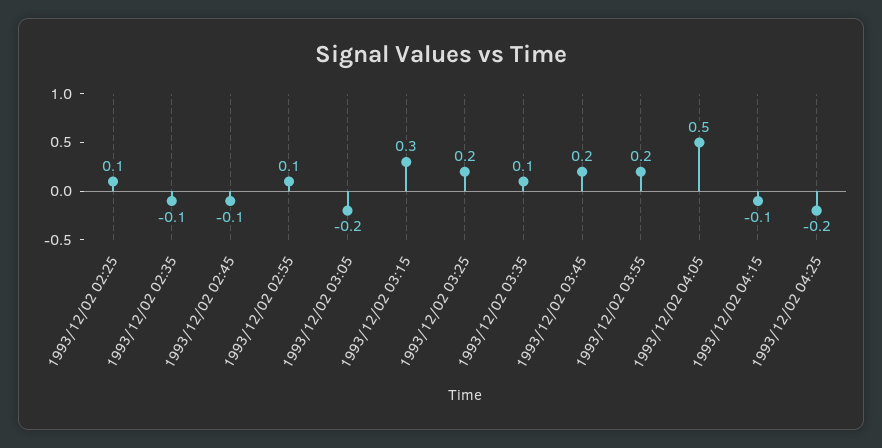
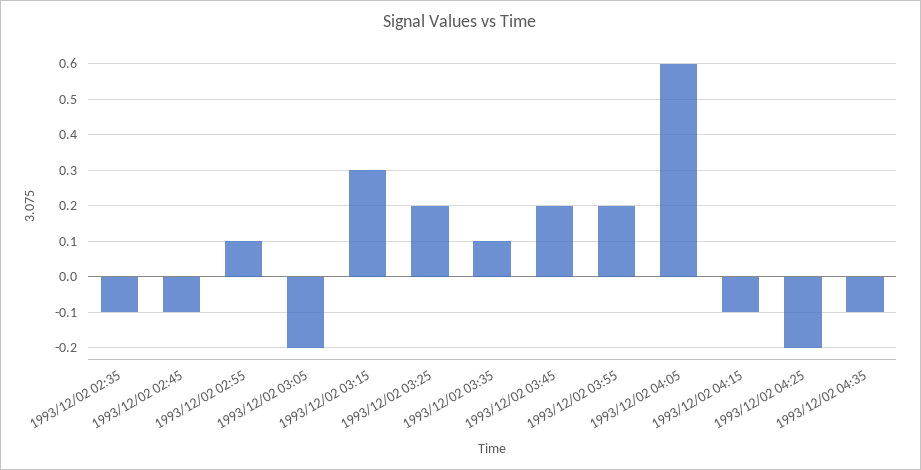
1993/12/02 02:25: 0.1 -> none
1993/12/02 04:05: 0.5 -> 0.6
1993/12/02 04:35: none -> -0.1

